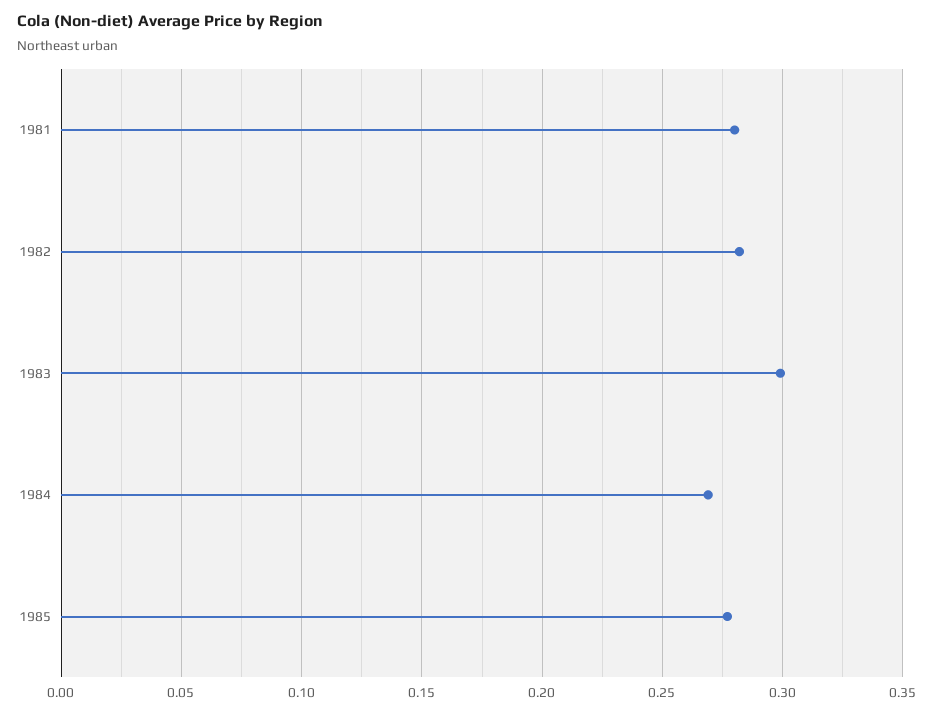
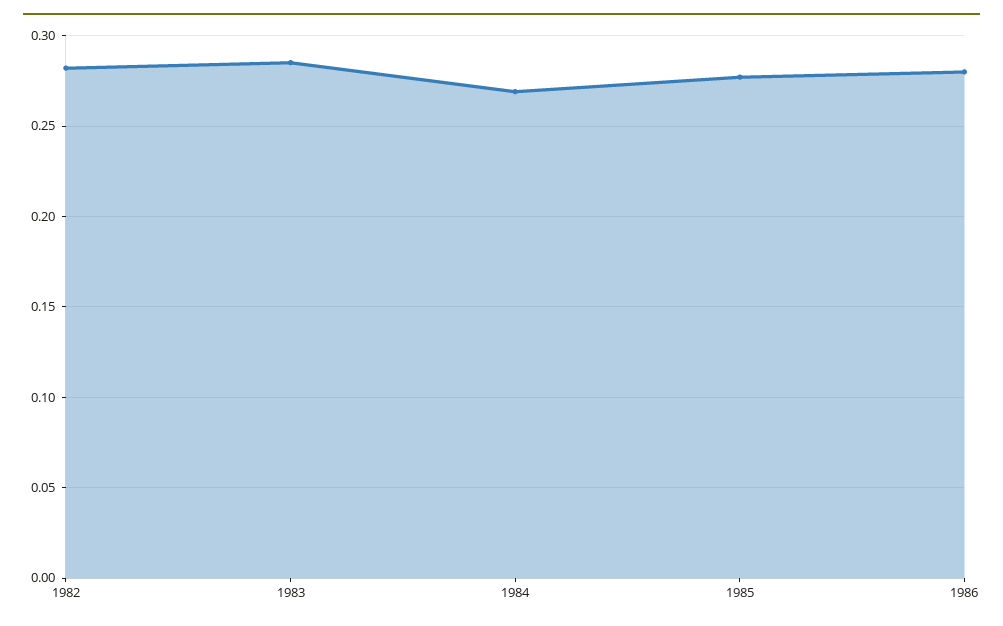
1981: 0.28 -> none
1983: 0.3 -> 0.285
1986: none -> 0.28

